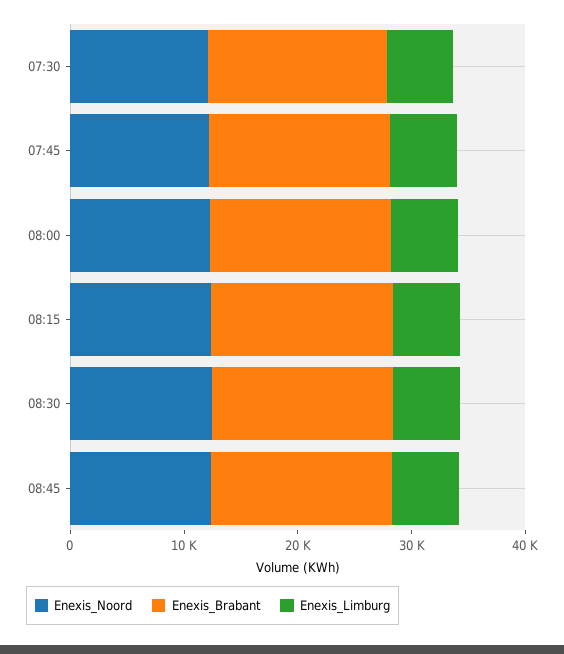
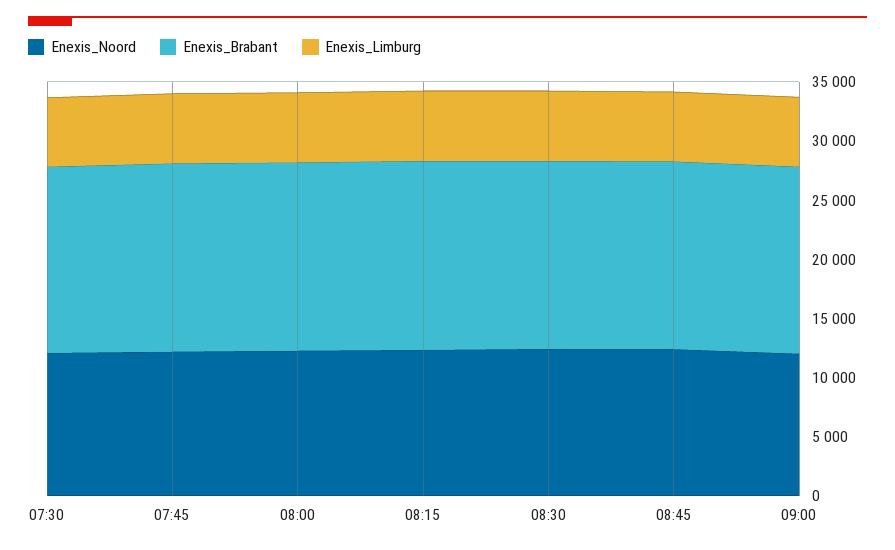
Enexis_Noord, 09:00: none -> 12000
Enexis_Brabant, 09:00: none -> 16000
Enexis_Limburg, 09:00: none -> 6000

